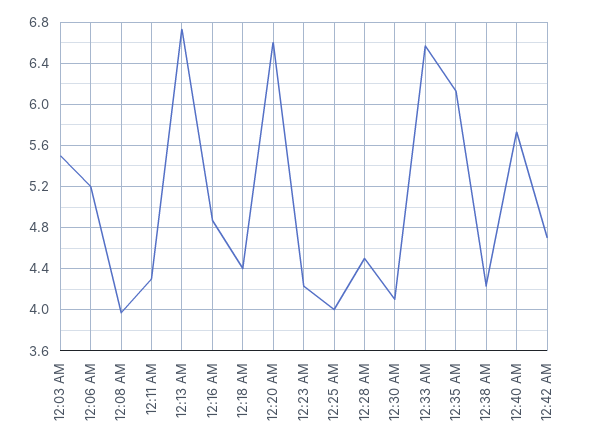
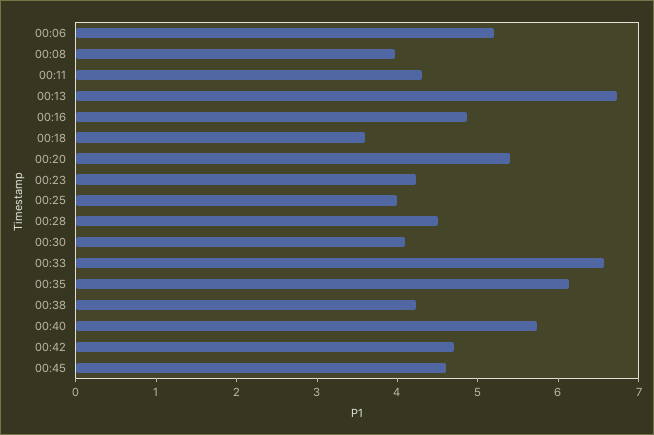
12:03 AM: 5.5 -> none
12:18 AM: 4.4 -> 3.6
12:20 AM: 6.6 -> 5.4
00:45: none -> 4.6

